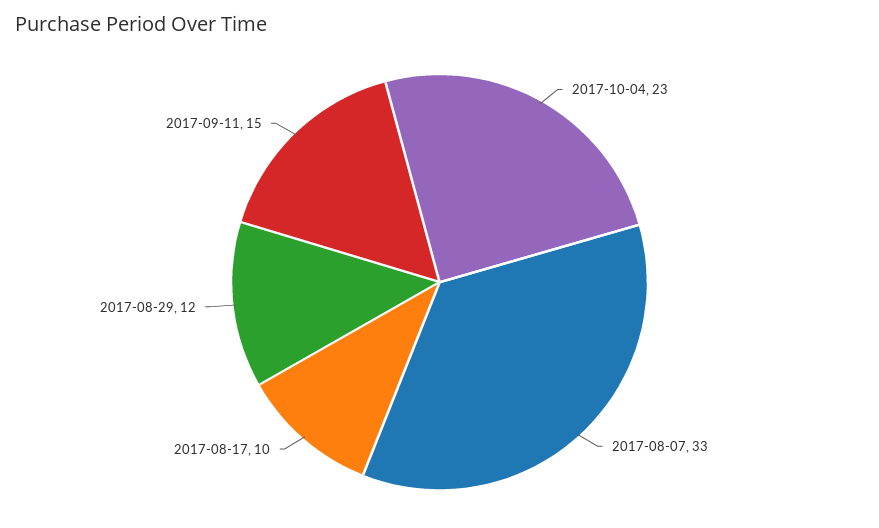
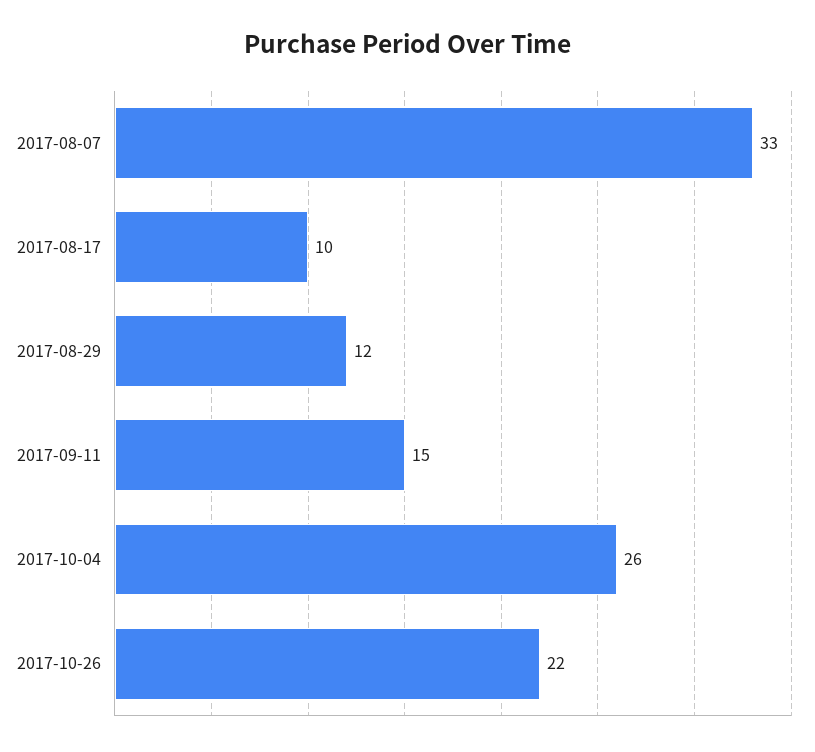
2017-10-04: 23 -> 26
2017-10-26: none -> 22

